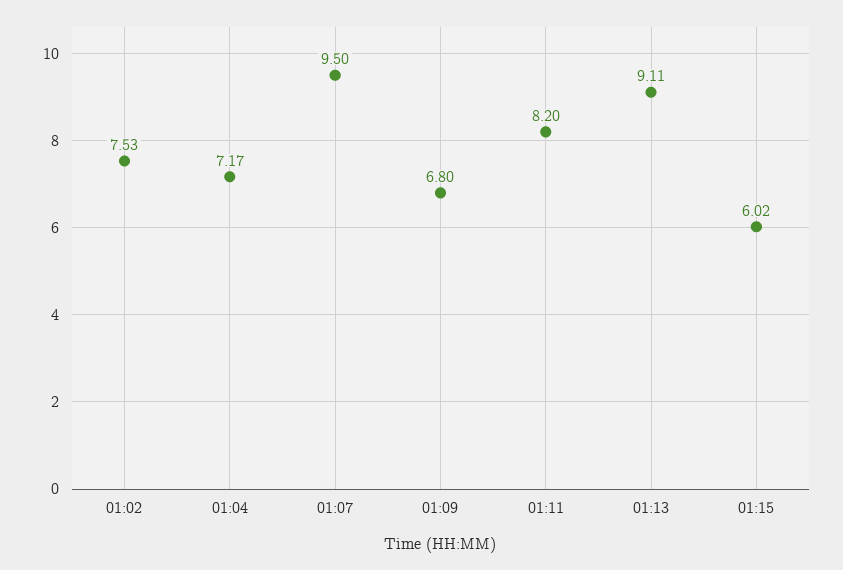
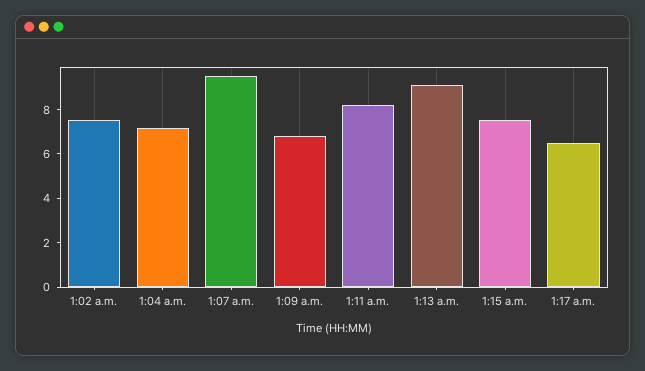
01:15: 6.02 -> 7.5
1:17 a.m.: none -> 6.5

